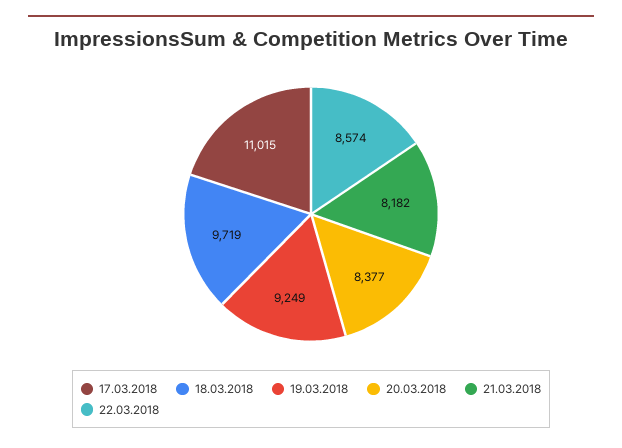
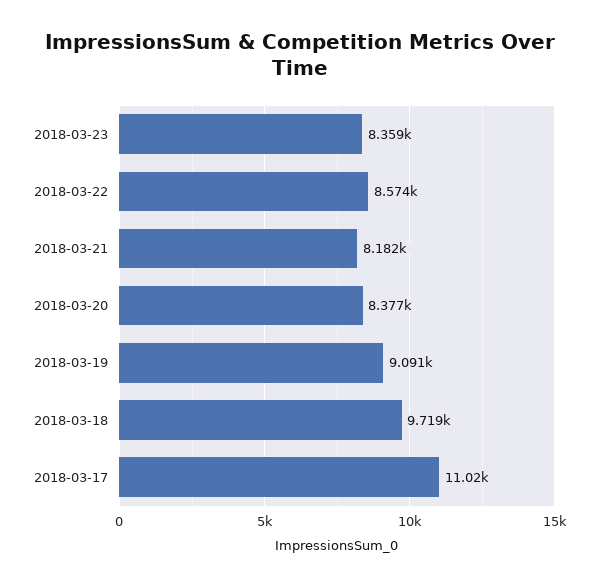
19.03.2018: 9249 -> 9091
2018-03-23: none -> 8359

